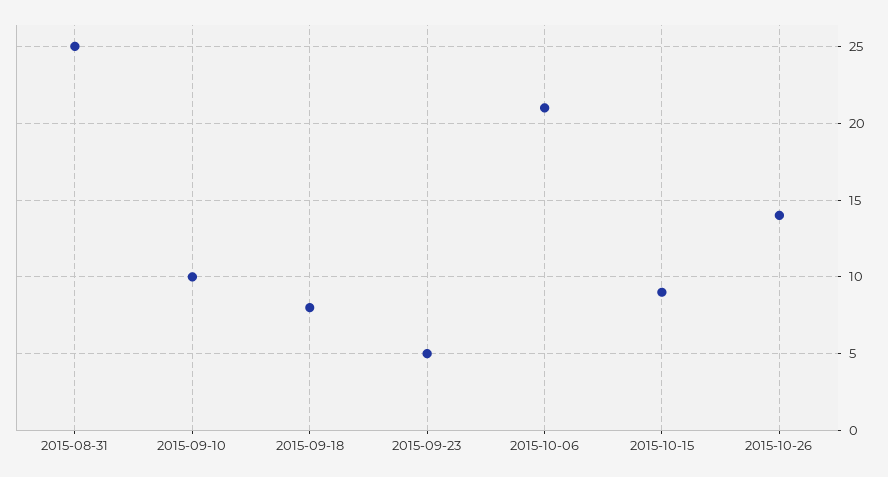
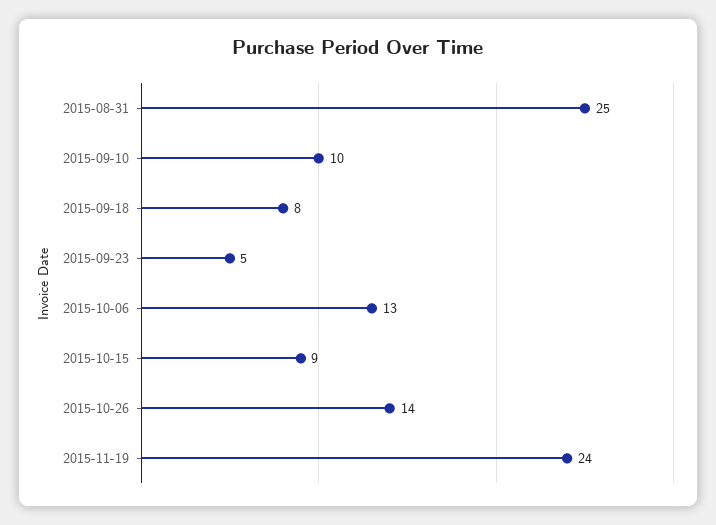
2015-10-06: 21 -> 13
2015-11-19: none -> 24

